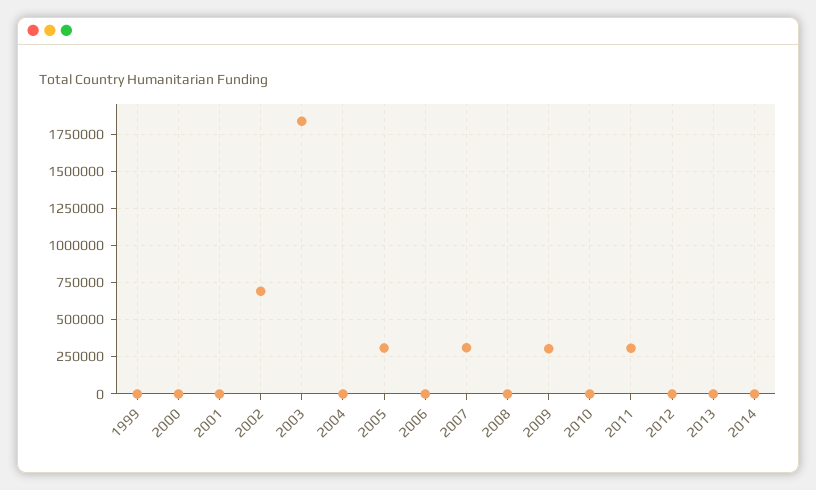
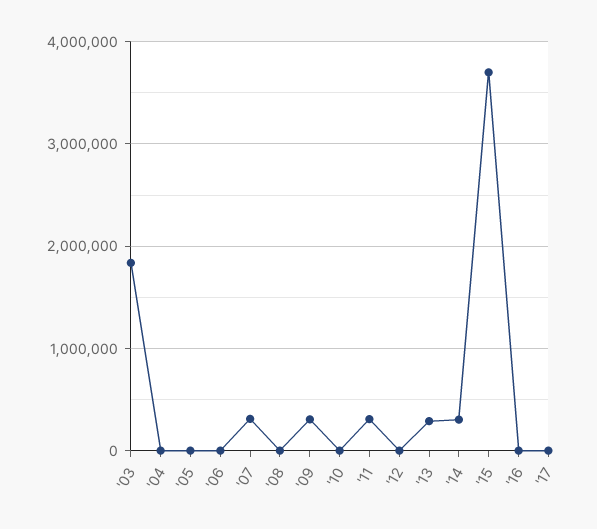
1999: 0 -> none
2000: 0 -> none
2001: 0 -> none
2002: 700000 -> none
2005: 300000 -> 0
2013: 0 -> 300000
2014: 0 -> 300000
'15: none -> 3700000
'16: none -> 0
'17: none -> 0

